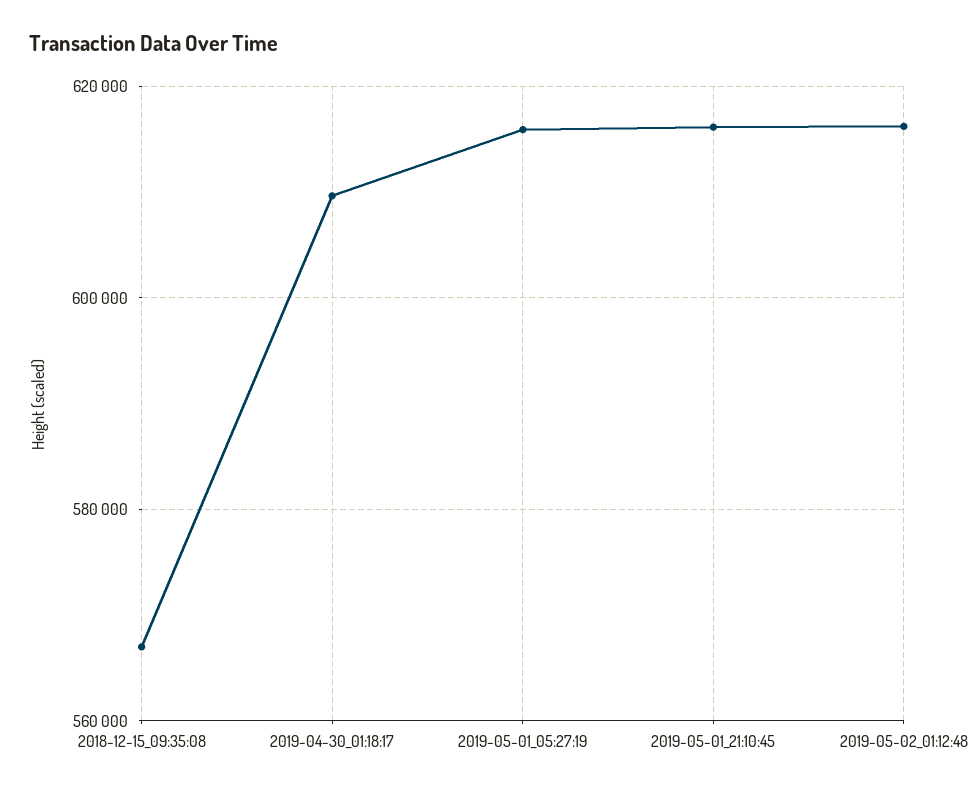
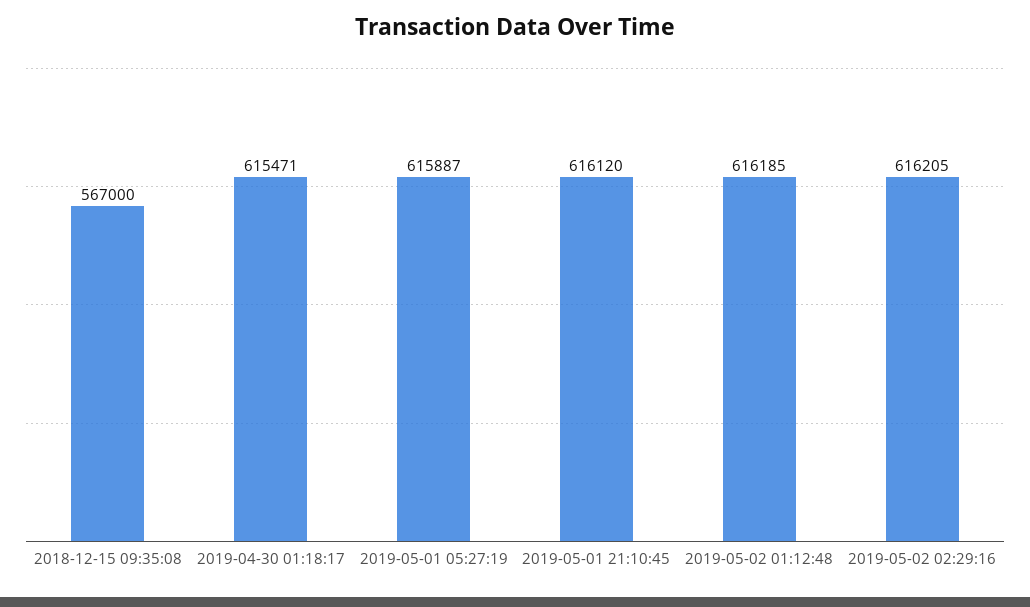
2019-04-30_01:18:17: 610000 -> 615471
2019-05-02 02:29:16: none -> 616205

